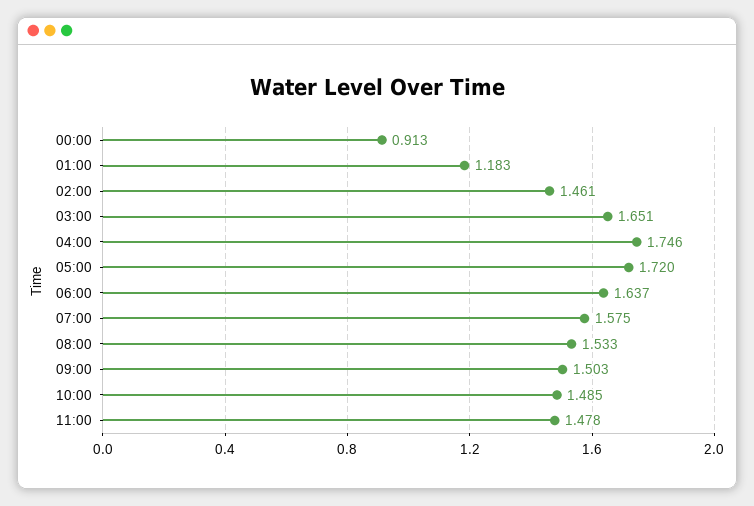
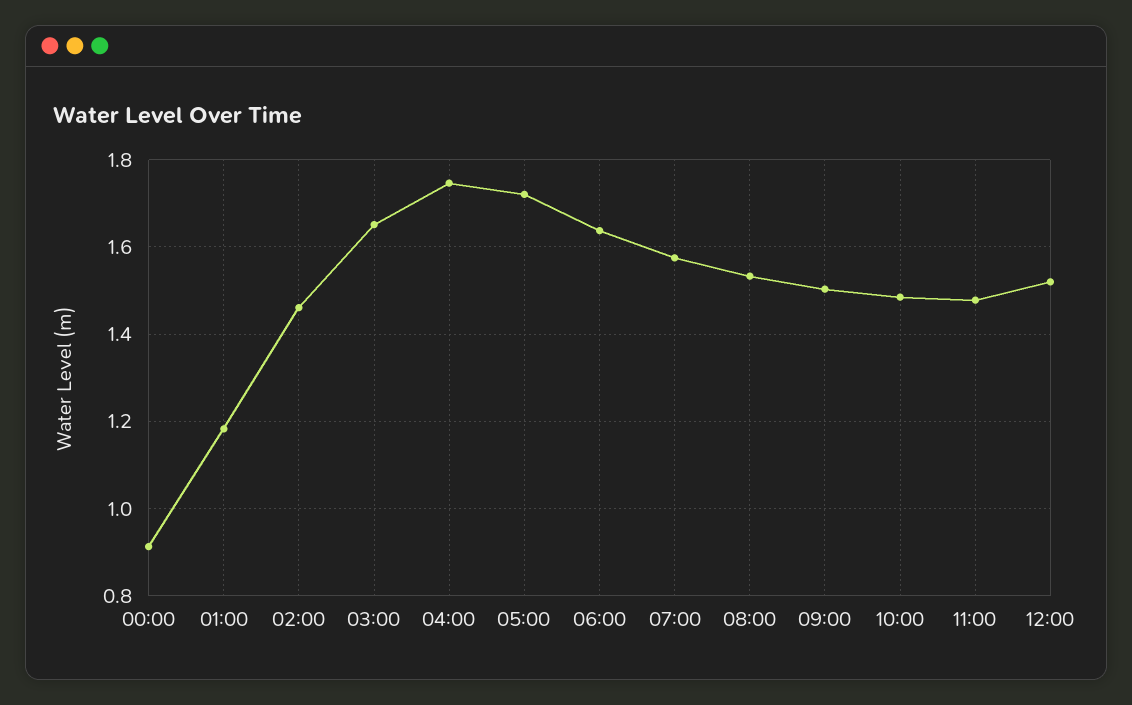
12:00: none -> 1.52

